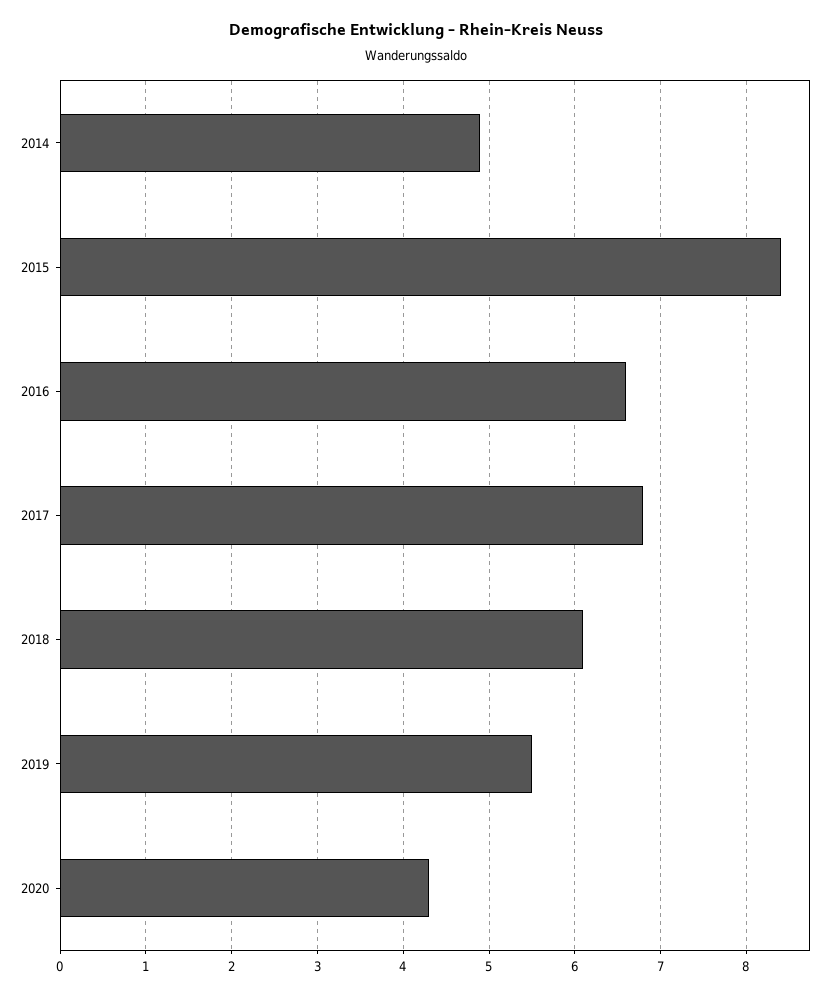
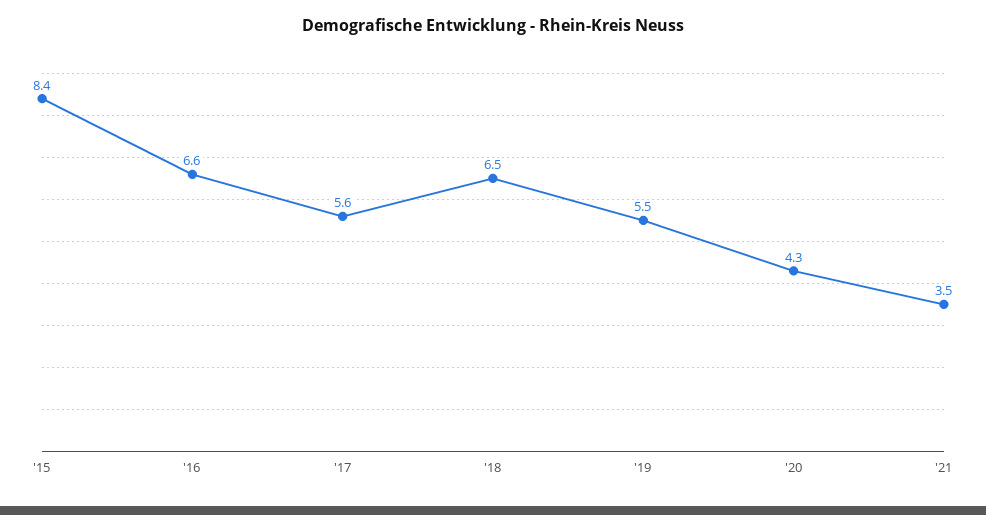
2014: 4.9 -> none
2017: 6.8 -> 5.6
2018: 6.1 -> 6.5
'21: none -> 3.5

